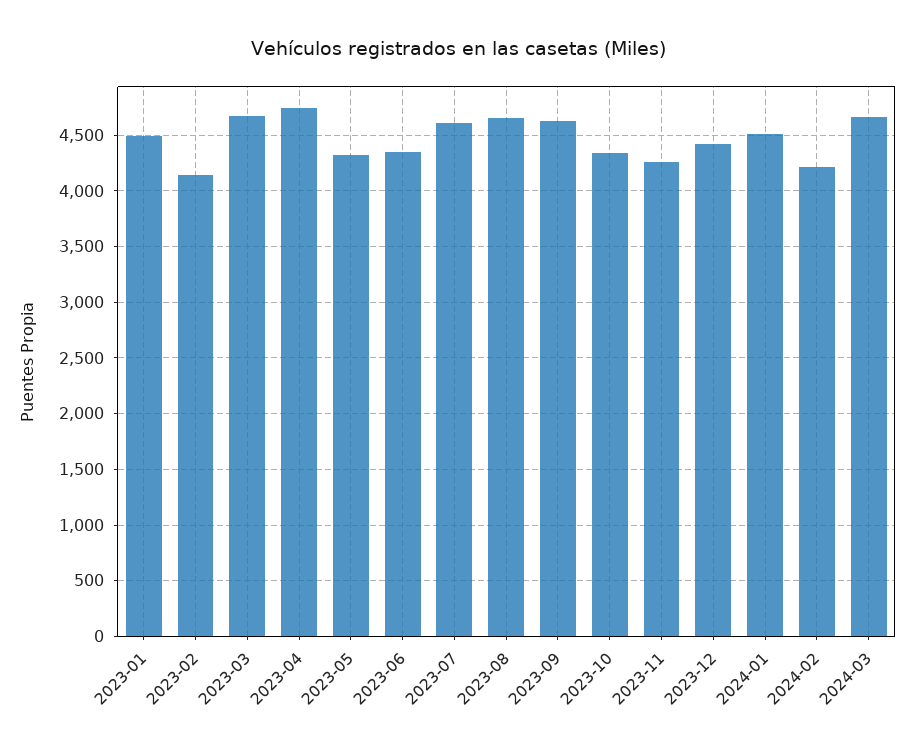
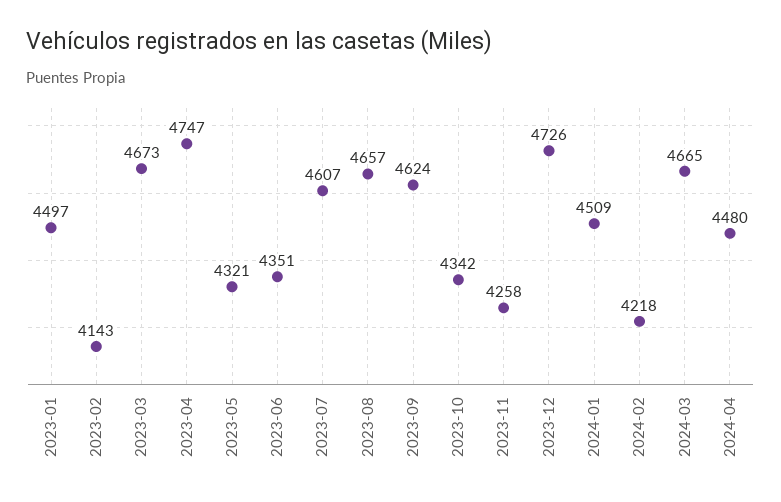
2023-12: 4400 -> 4726
2024-04: none -> 4480

